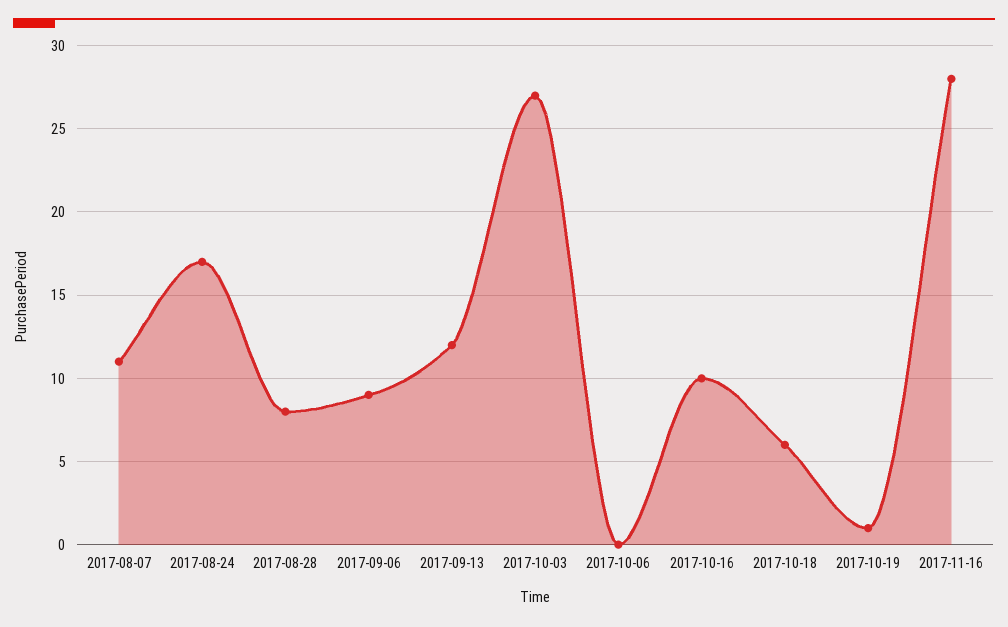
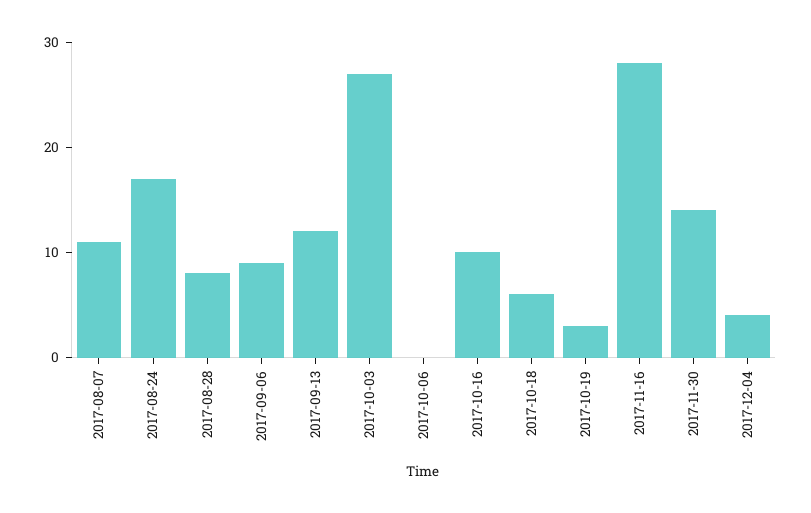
2017-10-19: 1 -> 3
2017-11-30: none -> 14
2017-12-04: none -> 4

